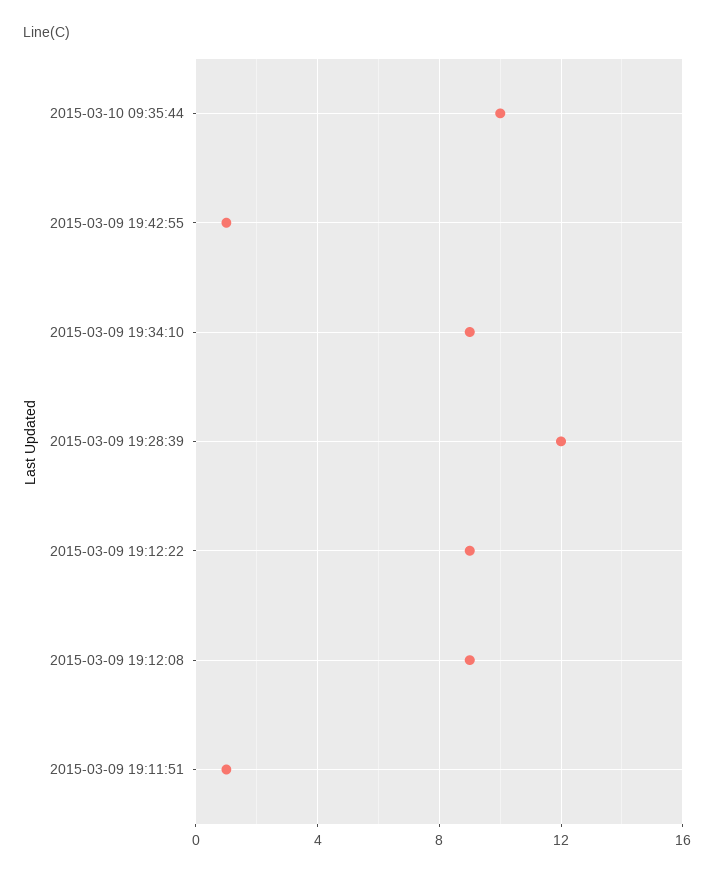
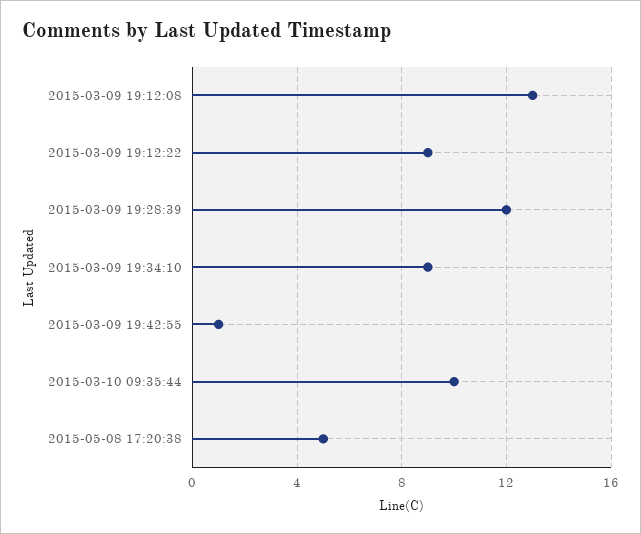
2015-03-09 19:12:08: 9 -> 13
2015-03-09 19:11:51: 1 -> none
2015-05-08 17:20:38: none -> 5

